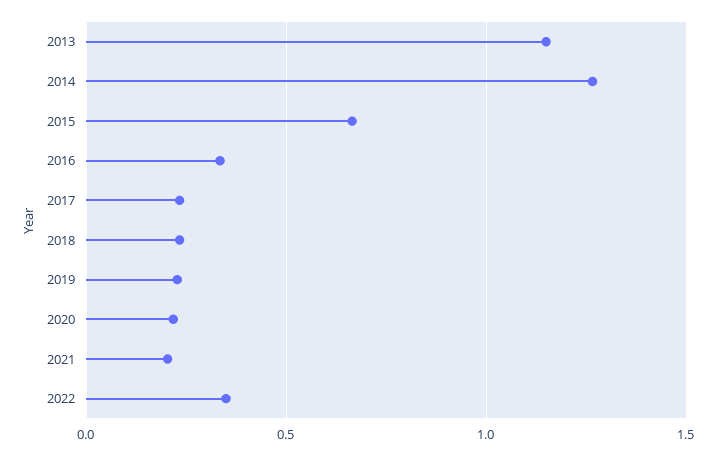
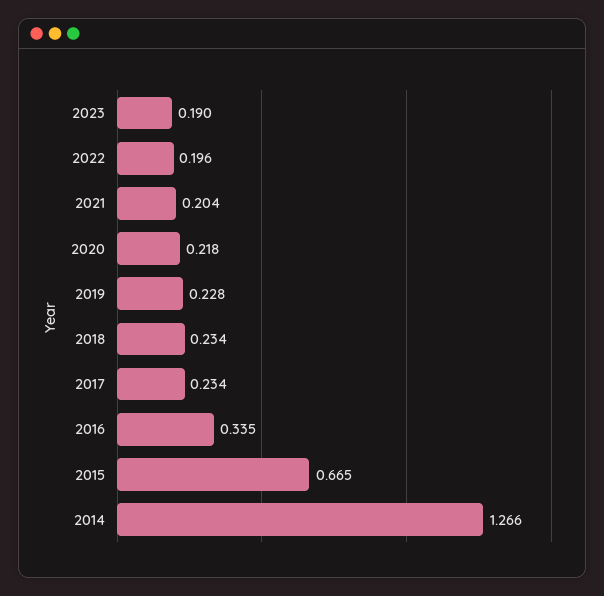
2013: 1.15 -> none
2022: 0.35 -> 0.196
2023: none -> 0.19

